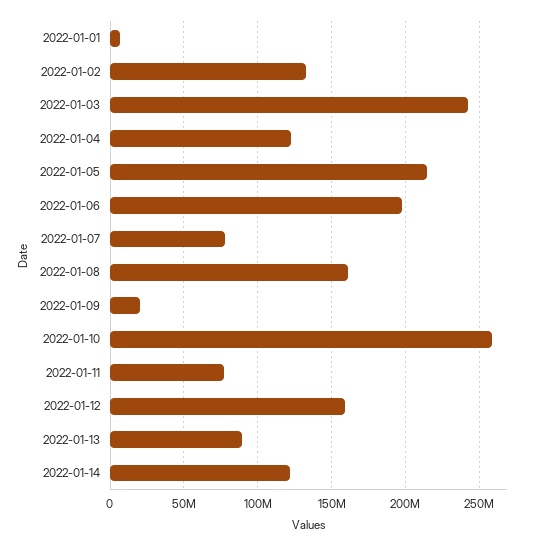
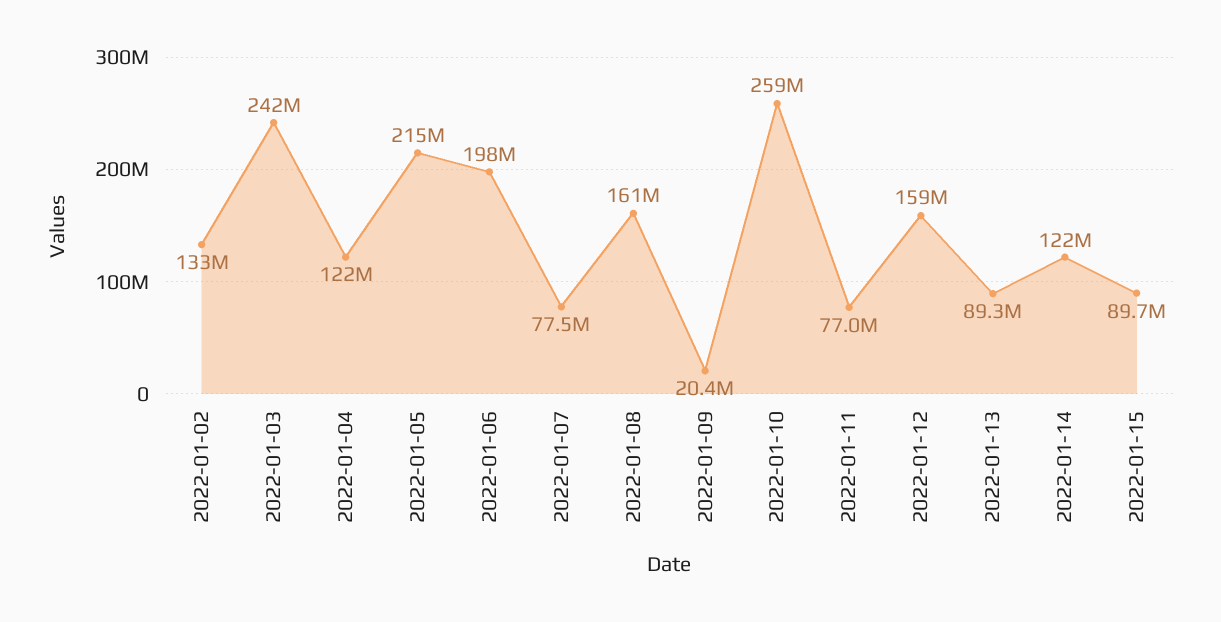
2022-01-01: 5000000 -> none
2022-01-15: none -> 89700000

